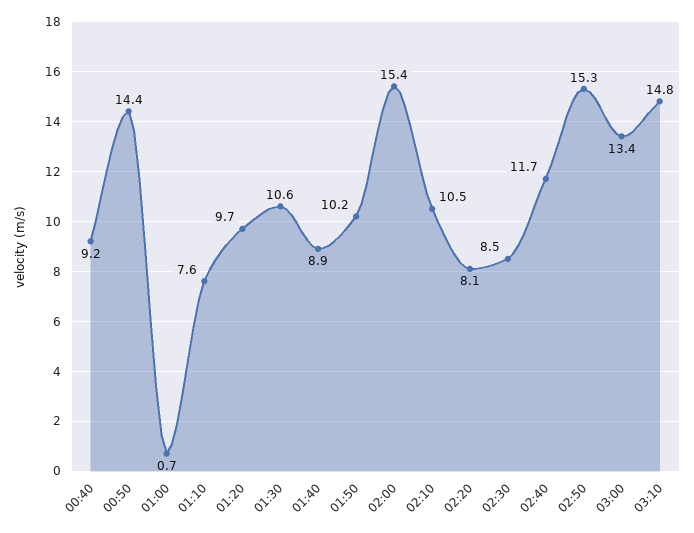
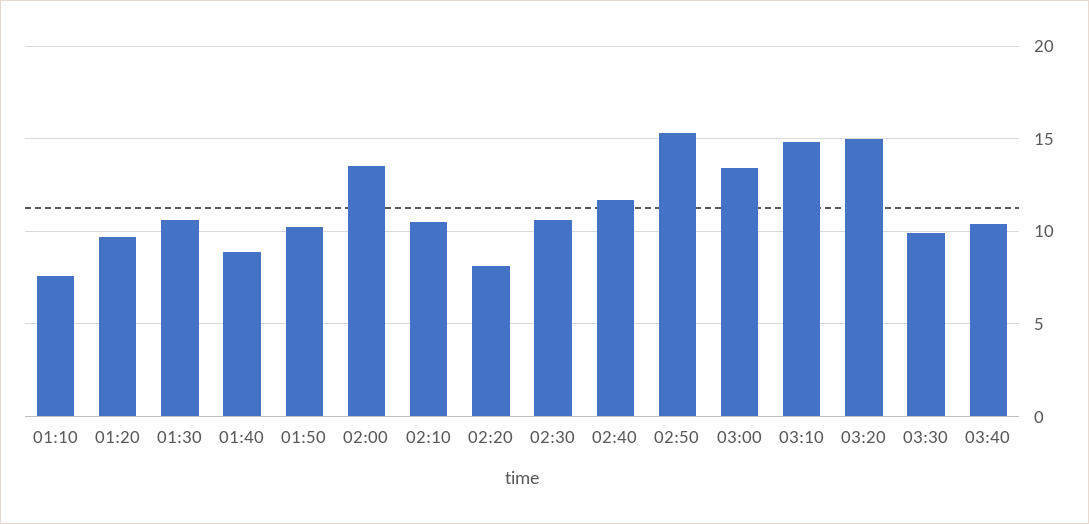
00:40: 9.2 -> none
00:50: 14.4 -> none
01:00: 0.7 -> none
02:00: 15.4 -> 13.5
02:30: 8.5 -> 10.5
03:20: none -> 15
03:30: none -> 10
03:40: none -> 10.5

